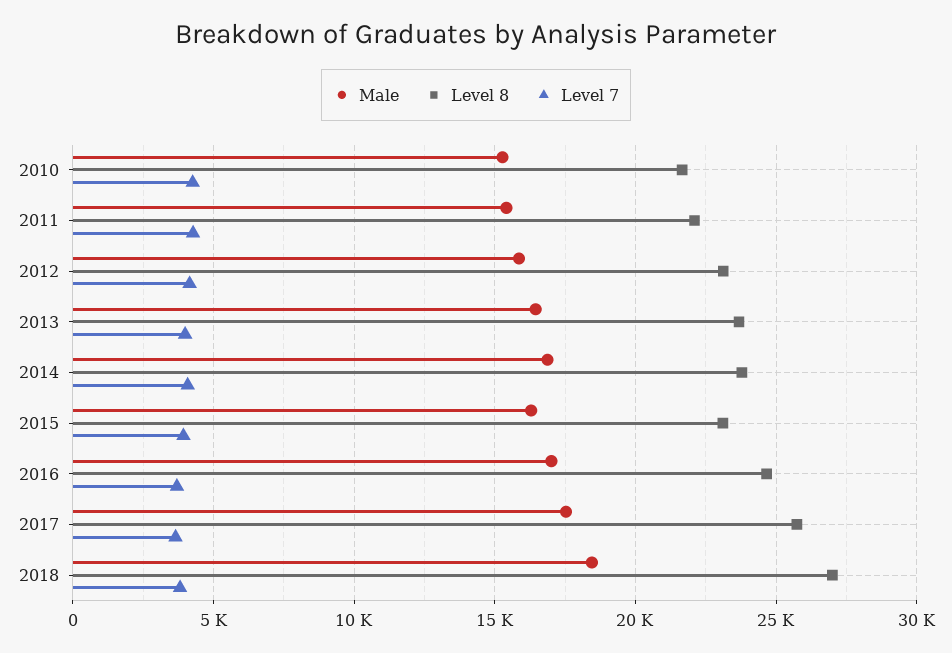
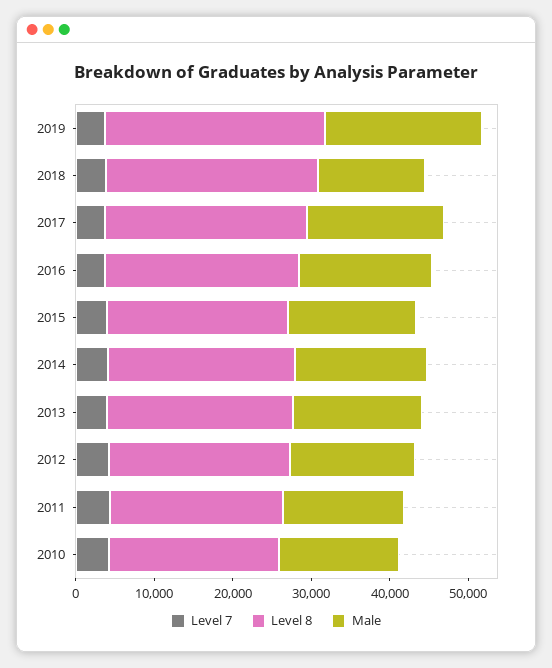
Male, 2018: 18500 -> 14000
Level 7, 2019: none -> 4000
Level 8, 2019: none -> 28000
Male, 2019: none -> 20000

